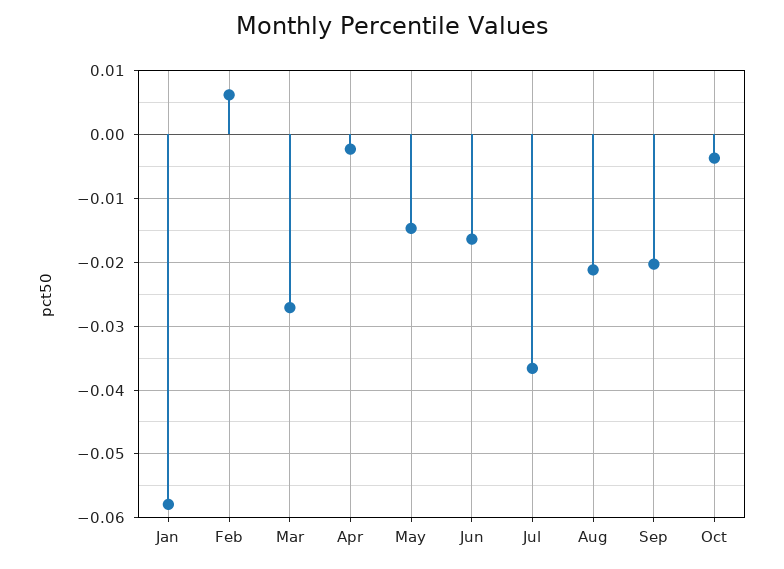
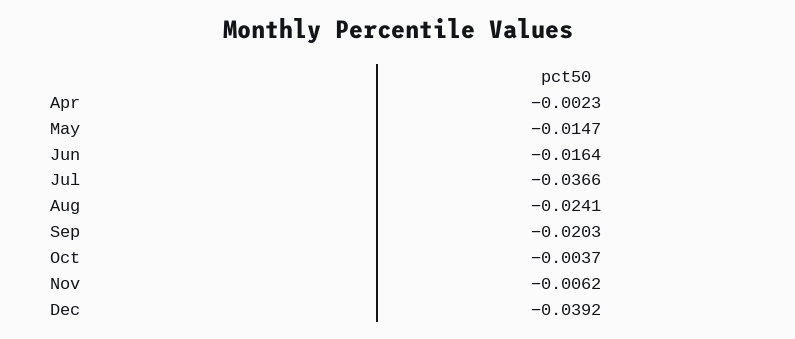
Jan: -0.058 -> none
Feb: 0.006 -> none
Mar: -0.027 -> none
Aug: -0.021 -> -0.0241
Nov: none -> -0.0062
Dec: none -> -0.0392

